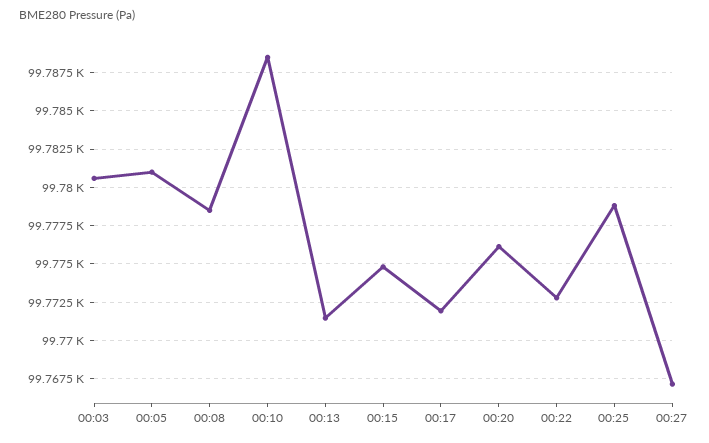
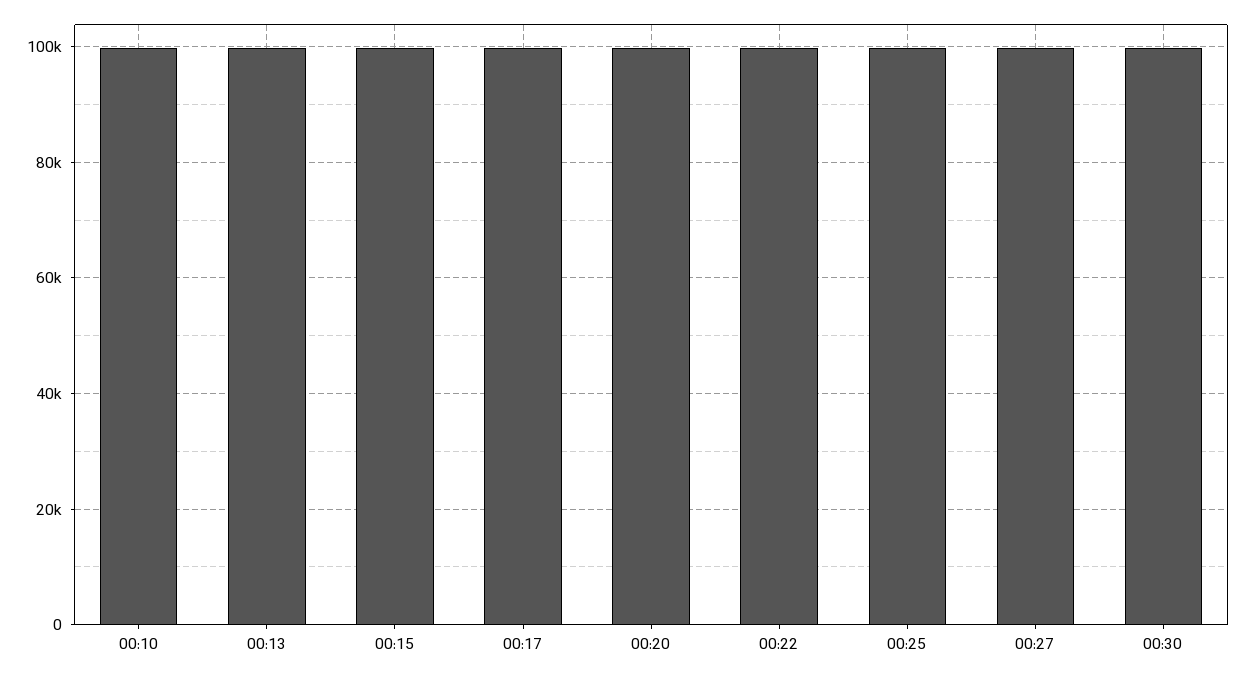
00:03: 99780.5 -> none
00:05: 99781 -> none
00:08: 99778.5 -> none
00:30: none -> 100000

